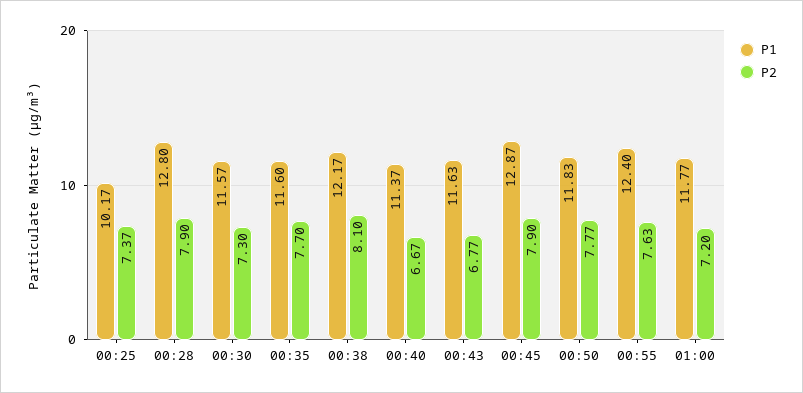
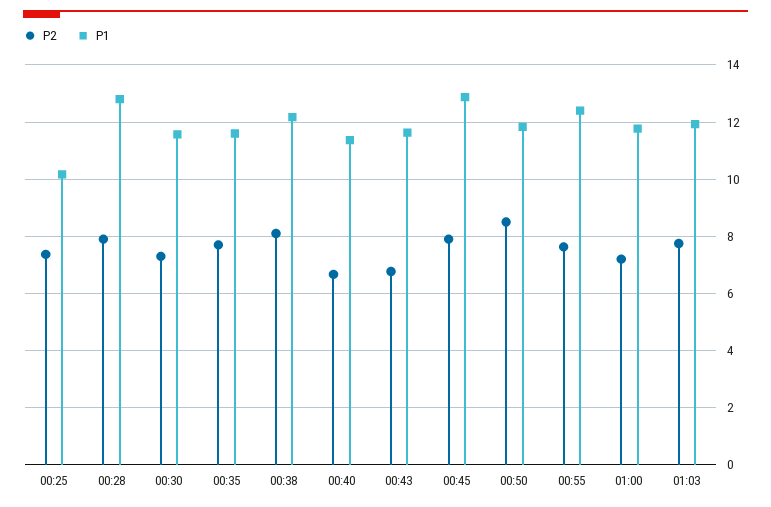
P2, 00:50: 7.77 -> 8.5
P2, 01:03: none -> 7.75
P1, 01:03: none -> 12

